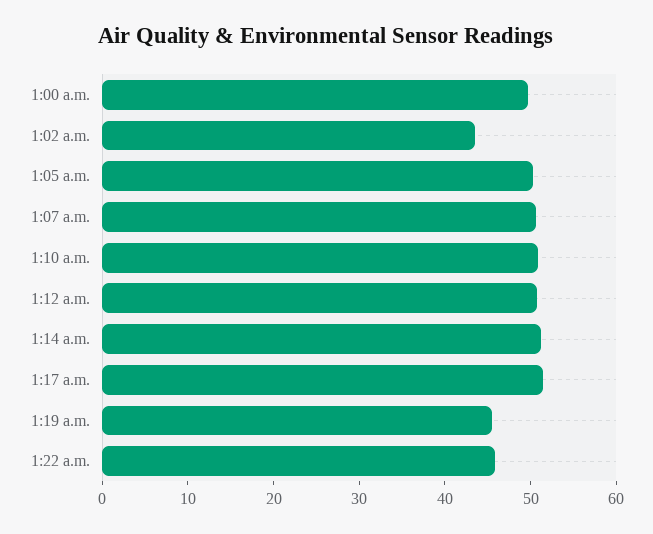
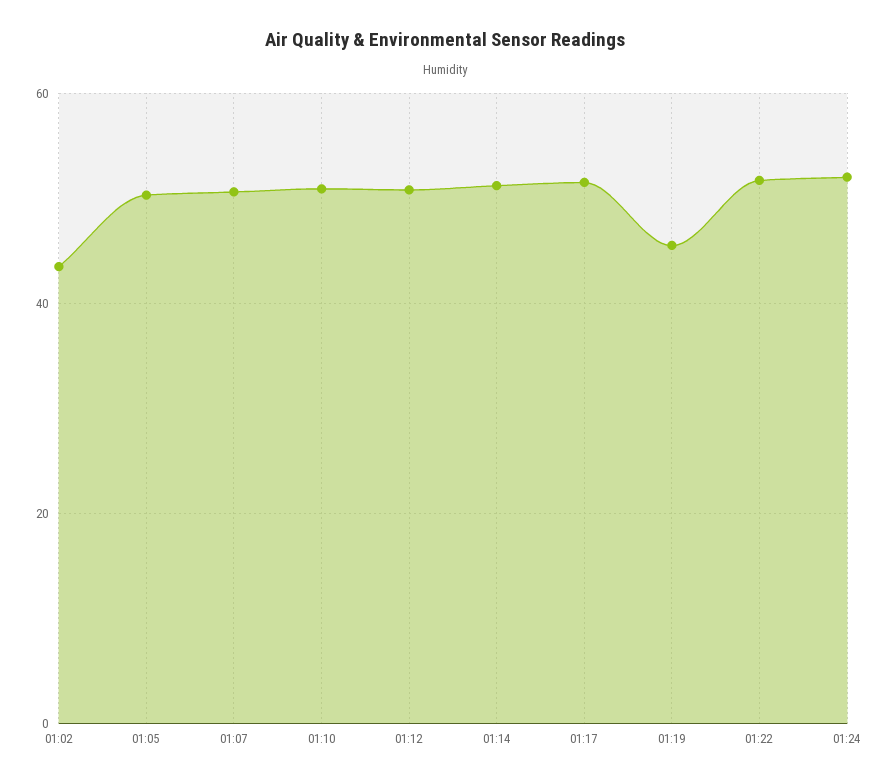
1:00 a.m.: 50 -> none
1:22 a.m.: 46 -> 52
01:24: none -> 52

